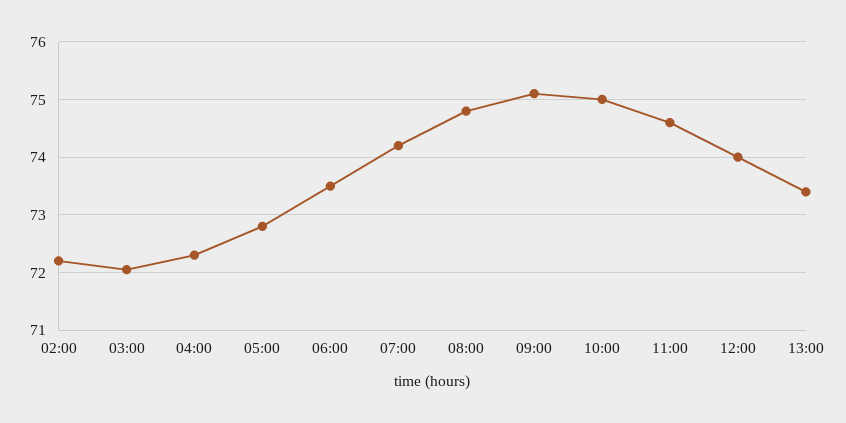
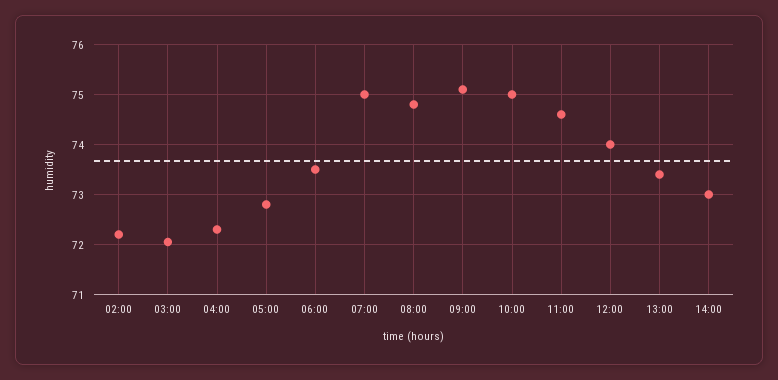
07:00: 74.2 -> 75
14:00: none -> 73

